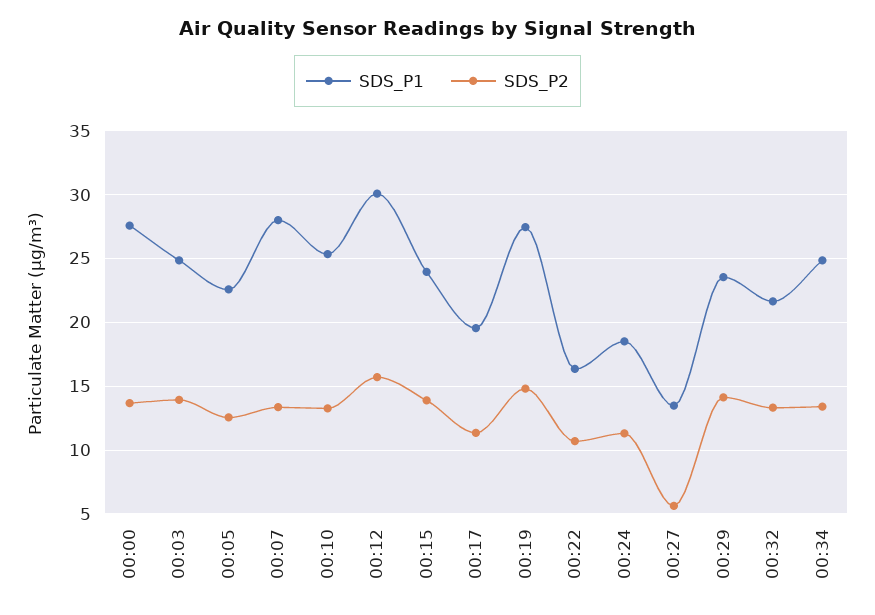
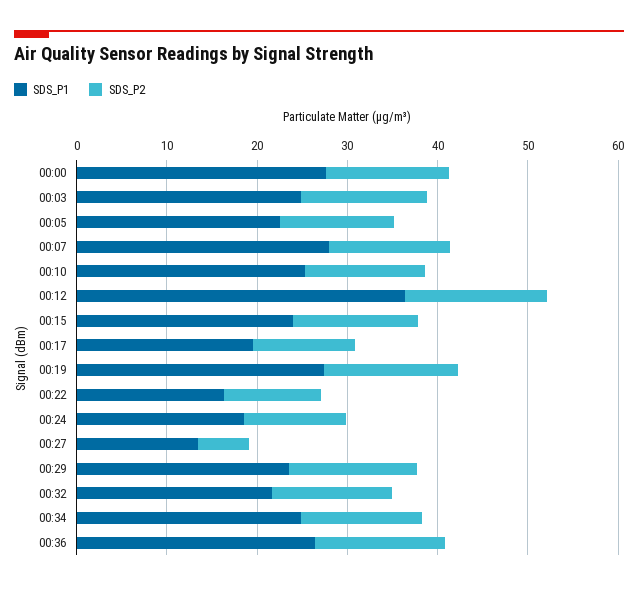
SDS_P1, 00:12: 30 -> 36
SDS_P1, 00:36: none -> 26
SDS_P2, 00:36: none -> 14

